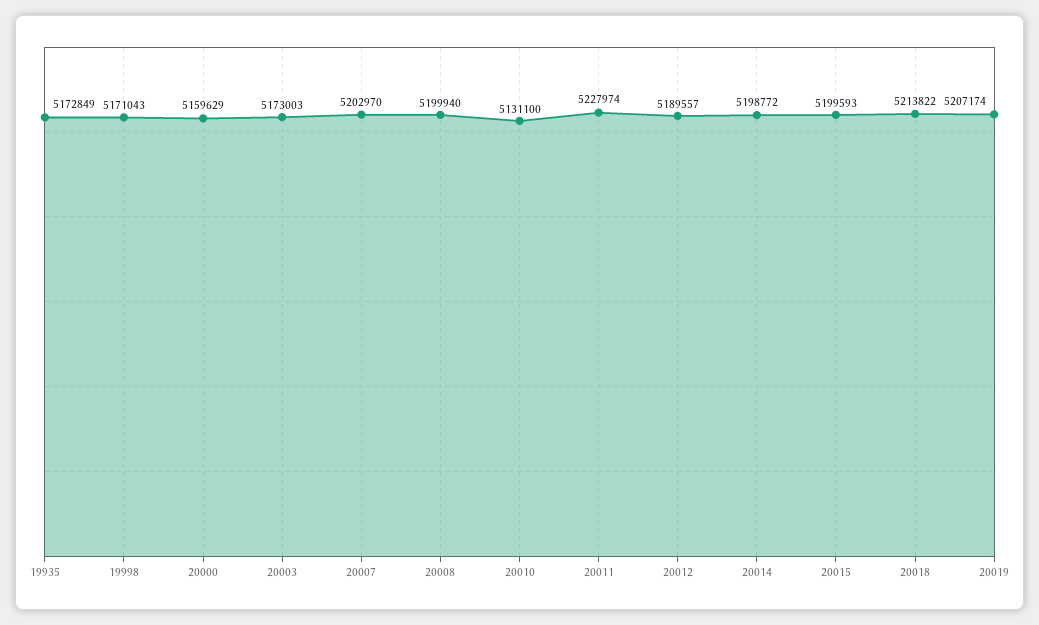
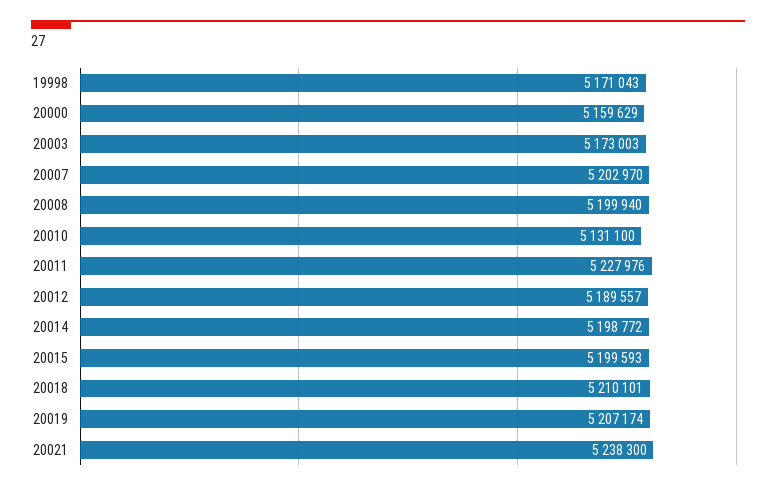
19935: 5172849 -> none
20011: 5227974 -> 5227976
20018: 5213822 -> 5210101
20021: none -> 5238300

